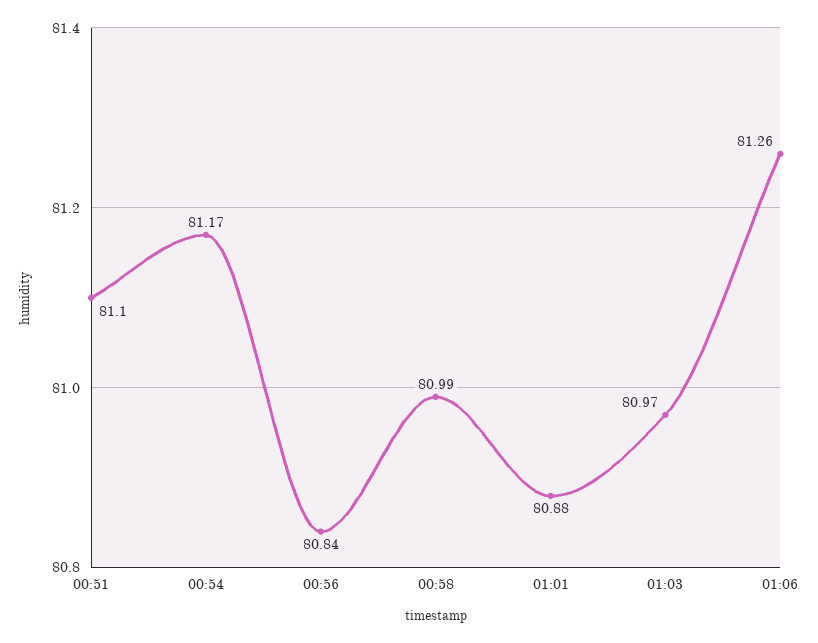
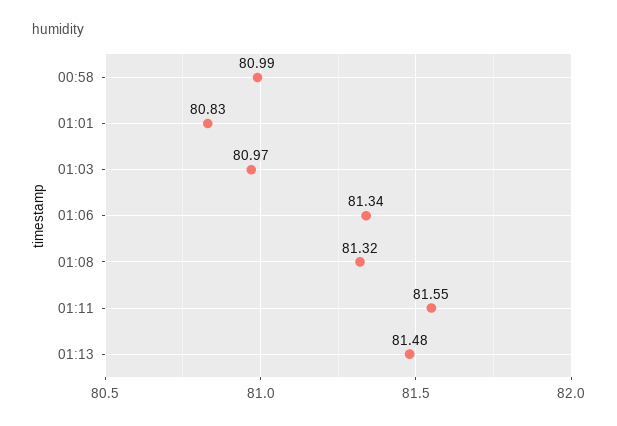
00:51: 81.1 -> none
00:54: 81.17 -> none
00:56: 80.84 -> none
01:01: 80.88 -> 80.83
01:06: 81.26 -> 81.34
01:08: none -> 81.32
01:11: none -> 81.55
01:13: none -> 81.48

